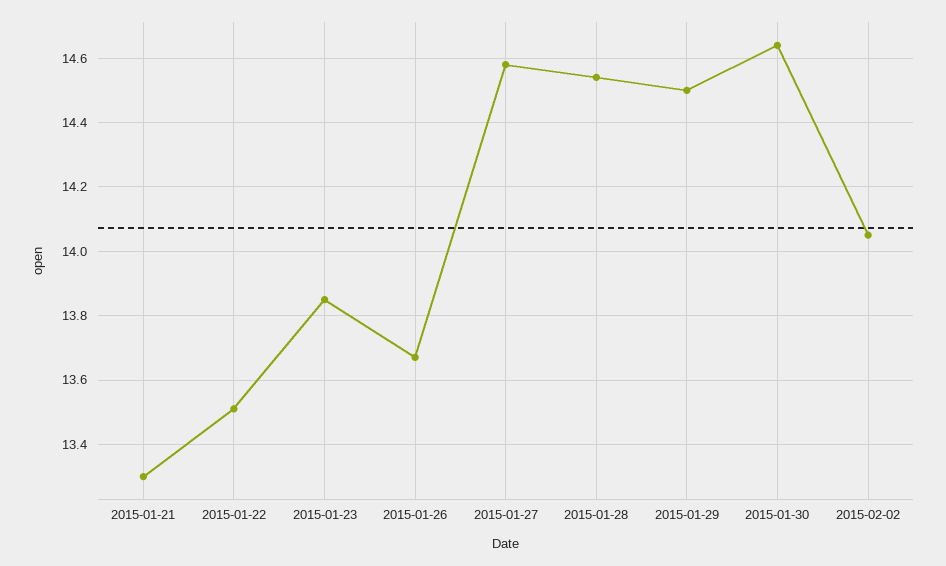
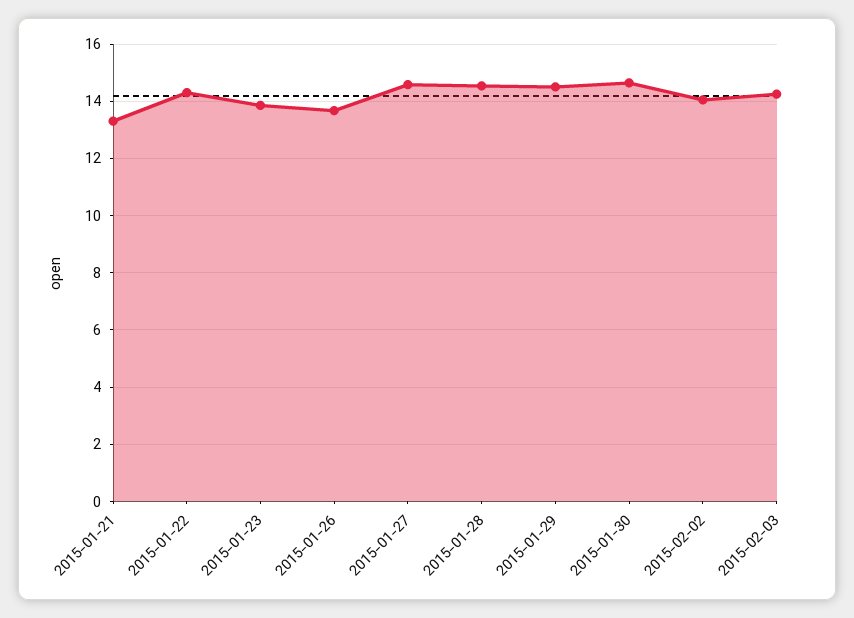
2015-01-22: 13.5 -> 14.25
2015-02-03: none -> 14.25

